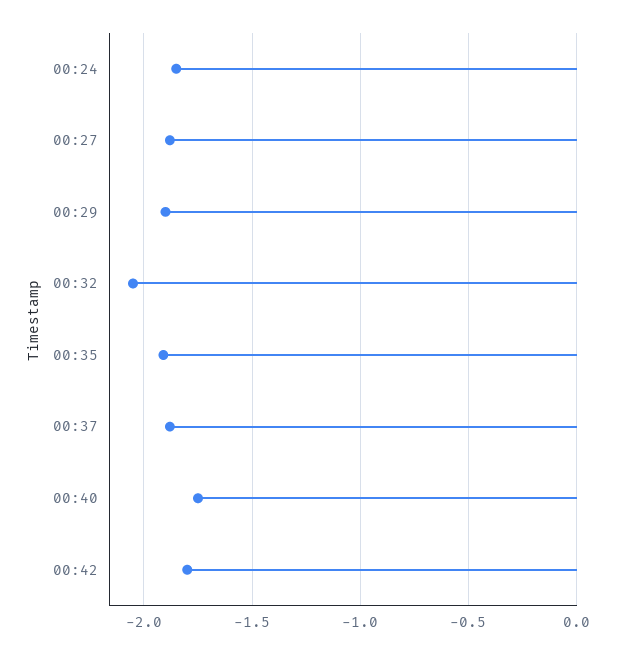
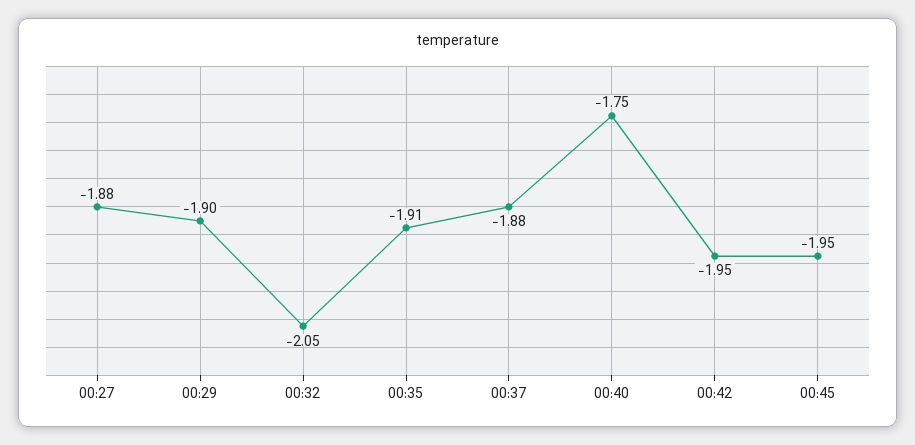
00:24: -1.85 -> none
00:42: -1.8 -> -1.95
00:45: none -> -1.95

